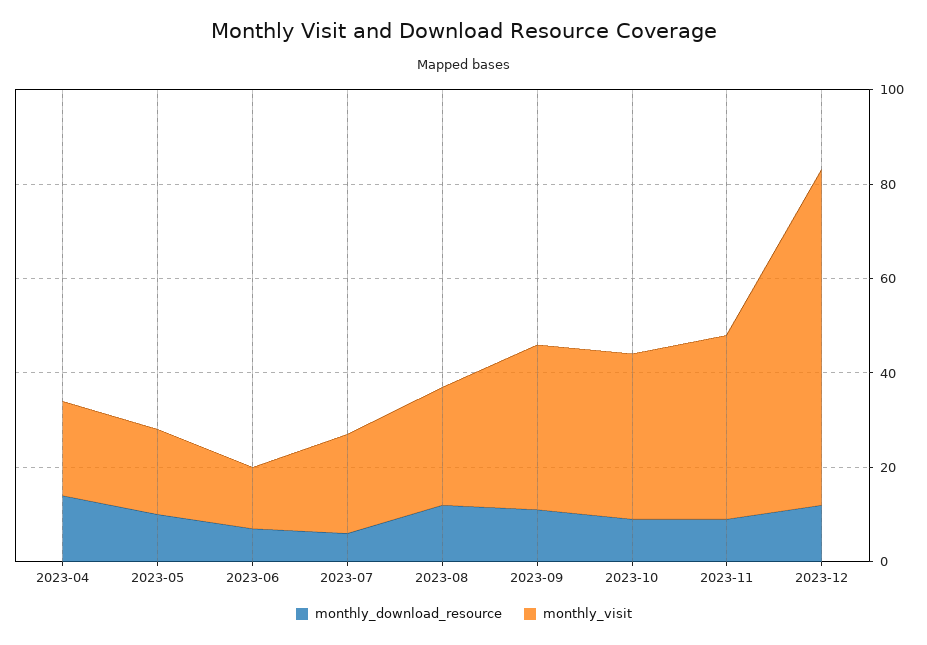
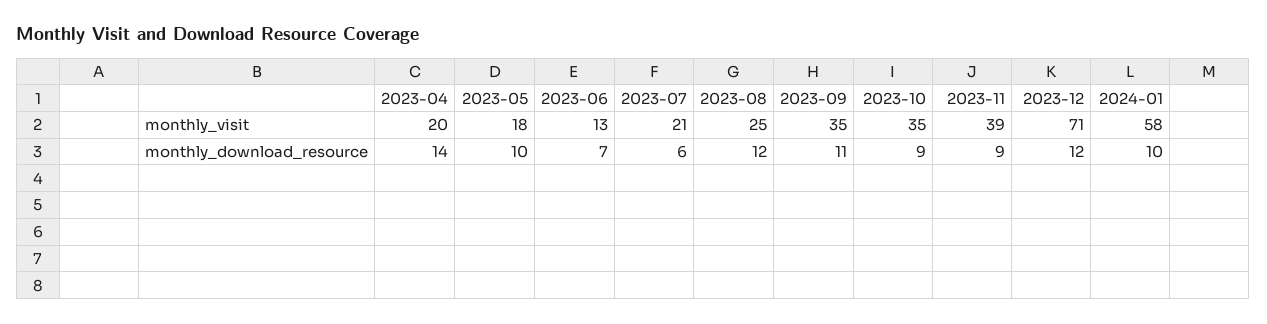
monthly_visit, 2024-01: none -> 58
monthly_download_resource, 2024-01: none -> 10

